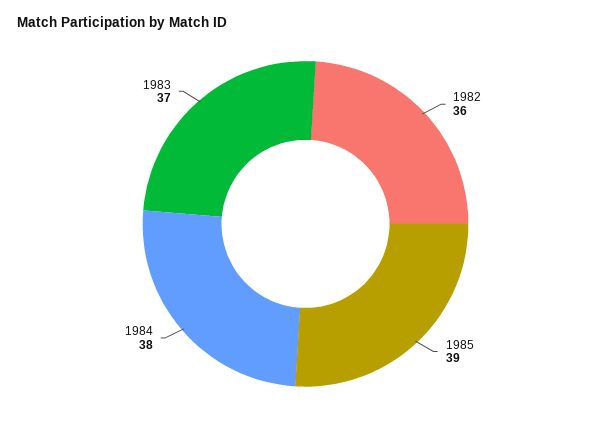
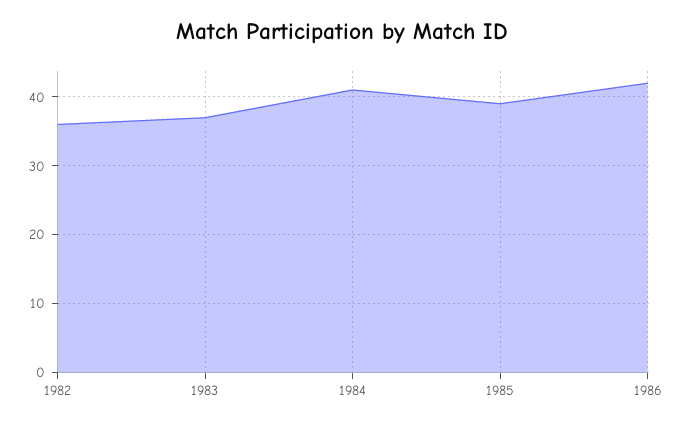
1984: 38 -> 41
1986: none -> 42

